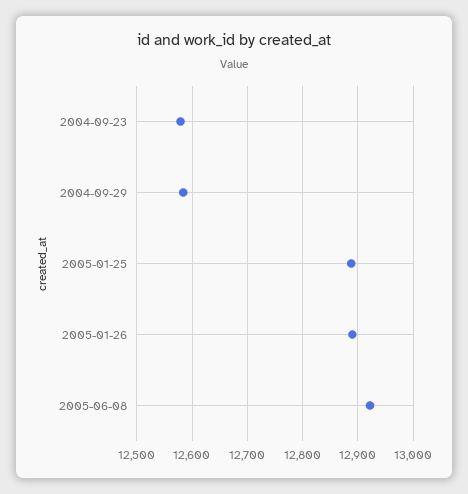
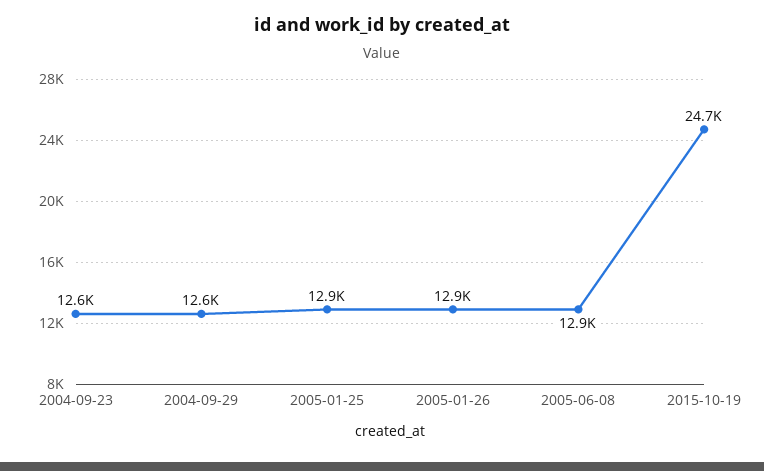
2015-10-19: none -> 24700

